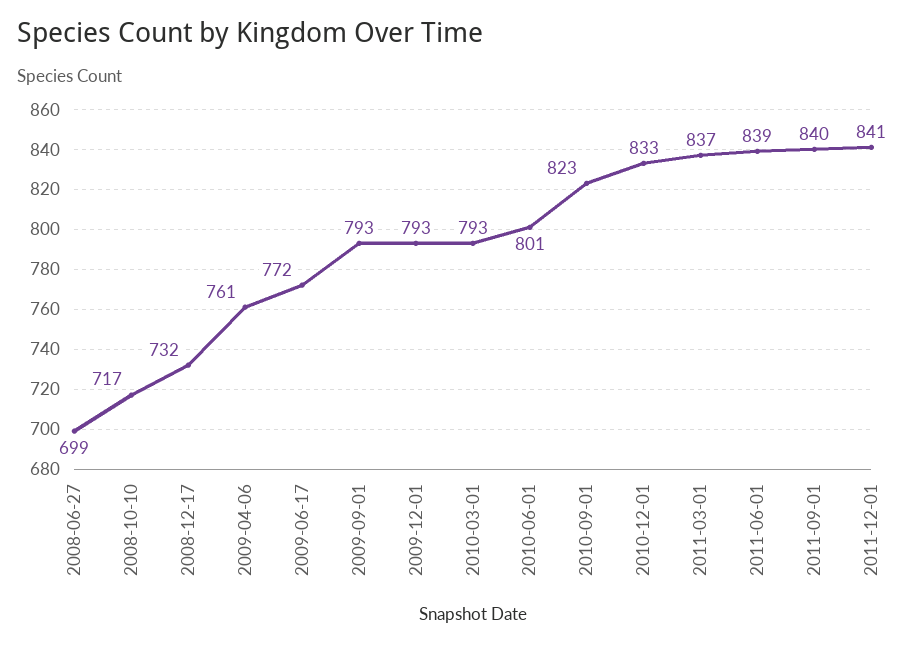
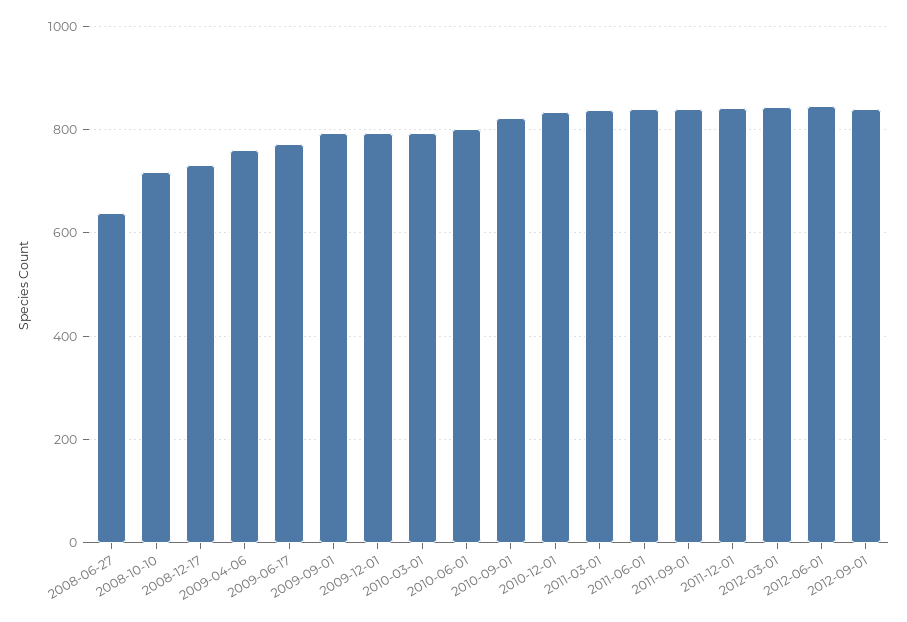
2008-06-27: 699 -> 640
2012-03-01: none -> 840
2012-06-01: none -> 840
2012-09-01: none -> 840

